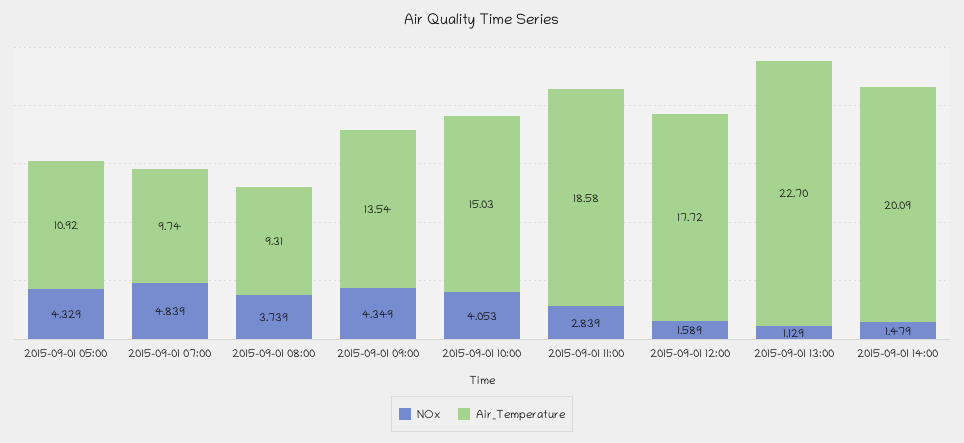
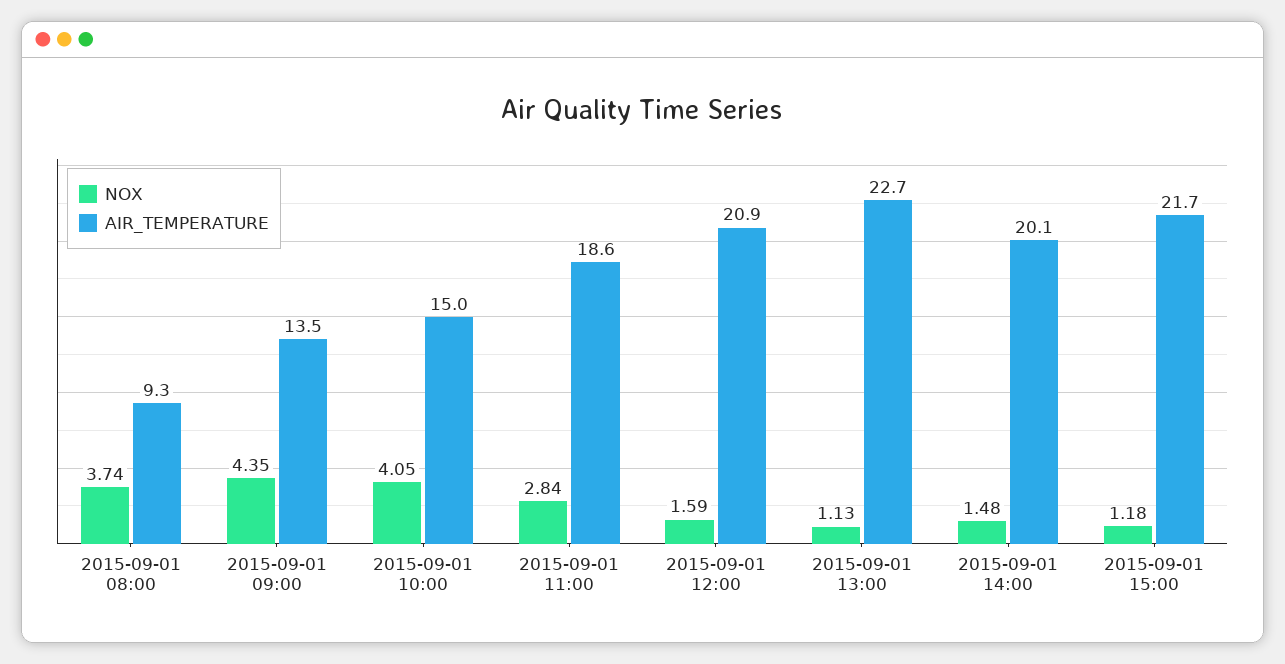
NOx, 2015-09-01 05:00: 4.329 -> none
Air_Temperature, 2015-09-01 05:00: 10.92 -> none
NOx, 2015-09-01 07:00: 4.839 -> none
Air_Temperature, 2015-09-01 07:00: 9.74 -> none
Air_Temperature, 2015-09-01 12:00: 17.72 -> 20.9
NOx, 2015-09-01 15:00: none -> 1.18
Air_Temperature, 2015-09-01 15:00: none -> 21.7

